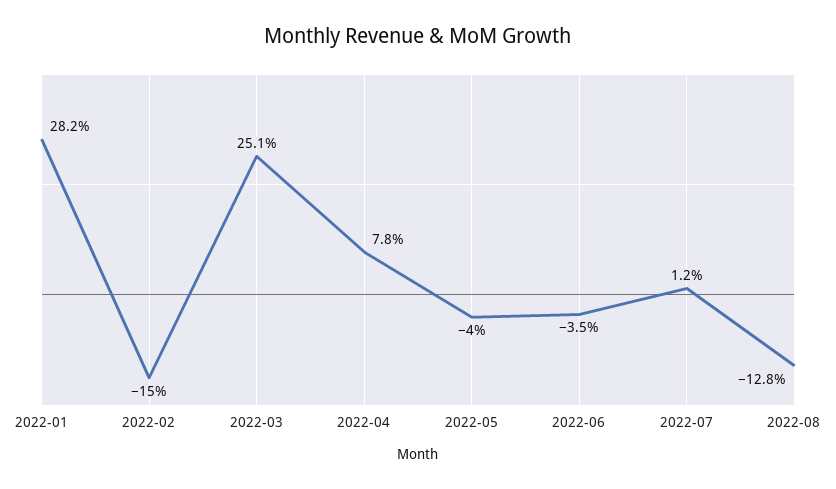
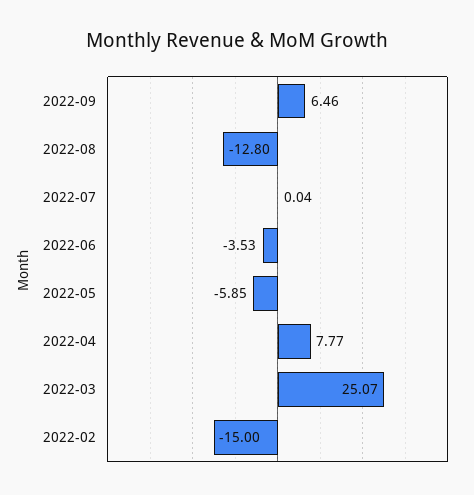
2022-01: 28.2 -> none
2022-05: -4 -> -5.85
2022-07: 1.2 -> 0.04
2022-09: none -> 6.46

